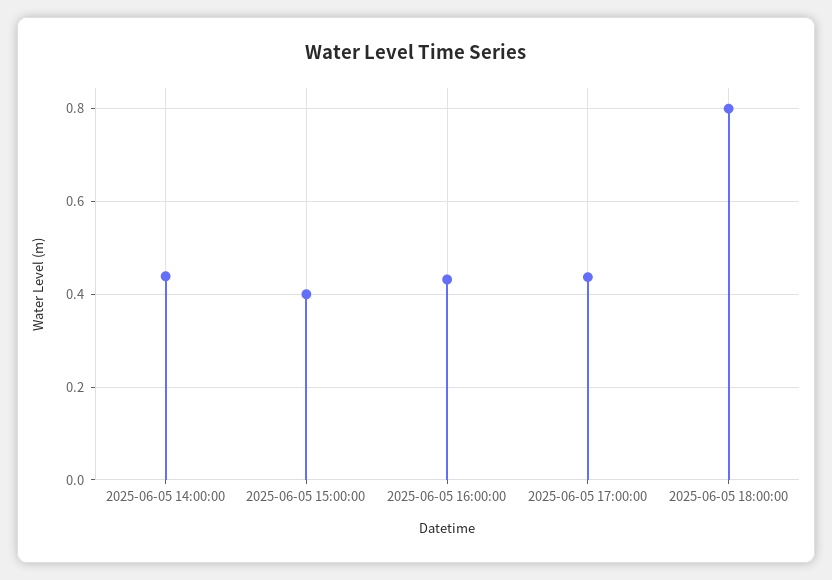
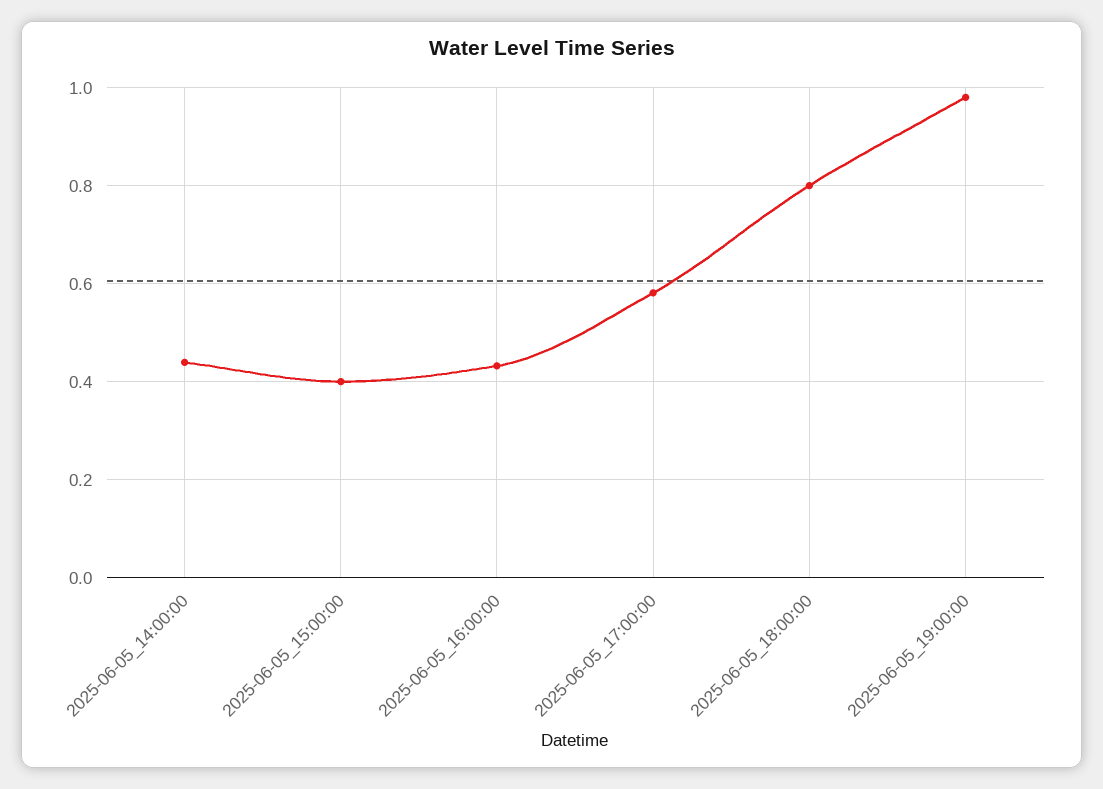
2025-06-05 17:00:00: 0.44 -> 0.58
2025-06-05_19:00:00: none -> 0.98

